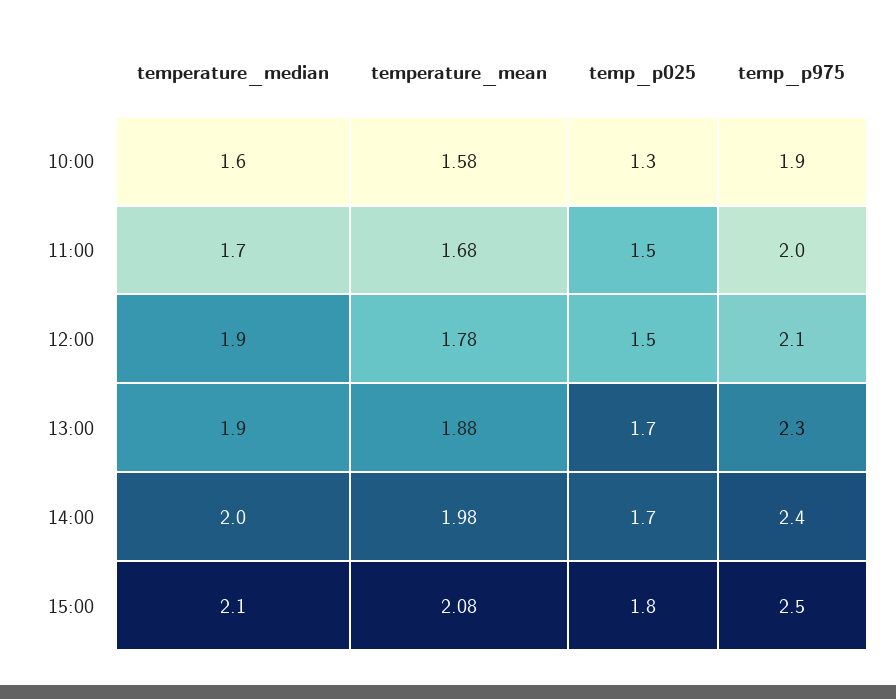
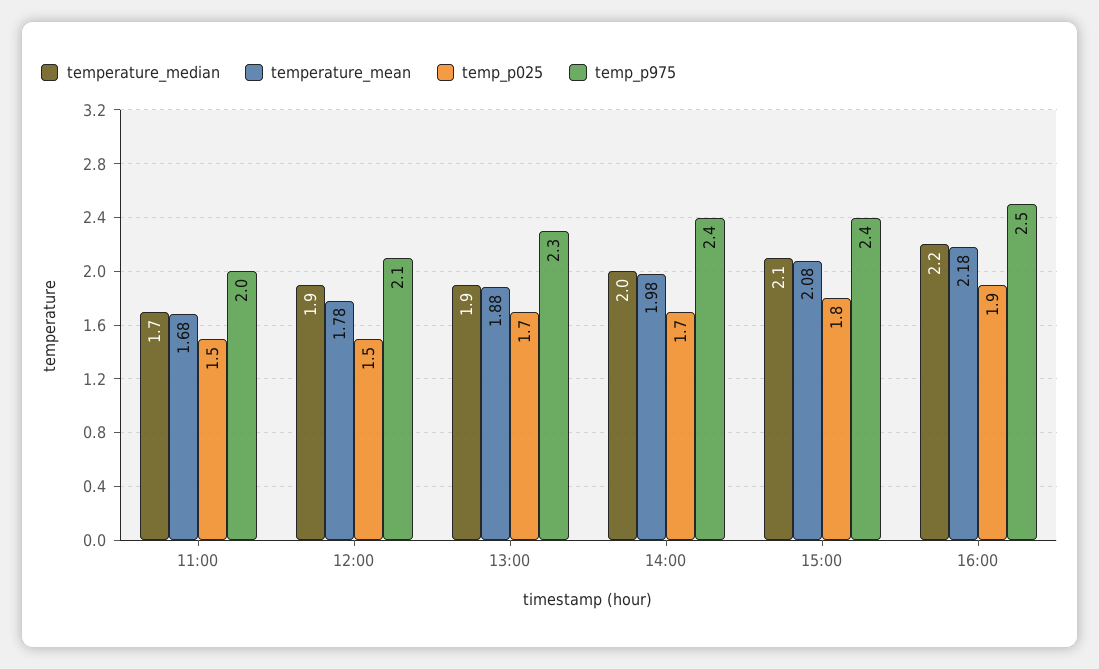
temperature_median, 10:00: 1.6 -> none
temperature_mean, 10:00: 1.58 -> none
temp_p025, 10:00: 1.3 -> none
temp_p975, 10:00: 1.9 -> none
temp_p975, 15:00: 2.5 -> 2.4
temperature_median, 16:00: none -> 2.2
temperature_mean, 16:00: none -> 2.18
temp_p025, 16:00: none -> 1.9
temp_p975, 16:00: none -> 2.5

